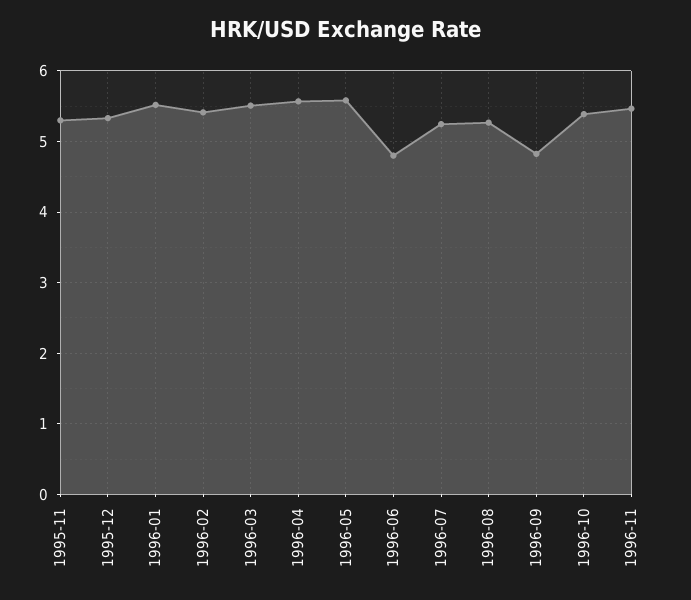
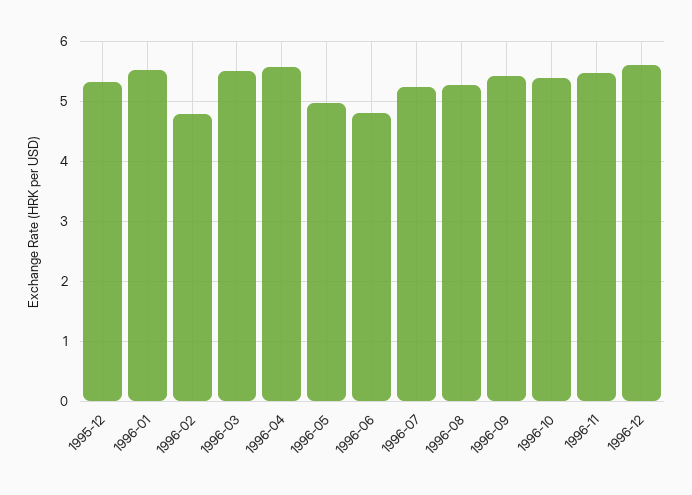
1995-11: 5.3 -> none
1996-02: 5.4 -> 4.8
1996-05: 5.6 -> 5
1996-09: 4.8 -> 5.4
1996-12: none -> 5.6

